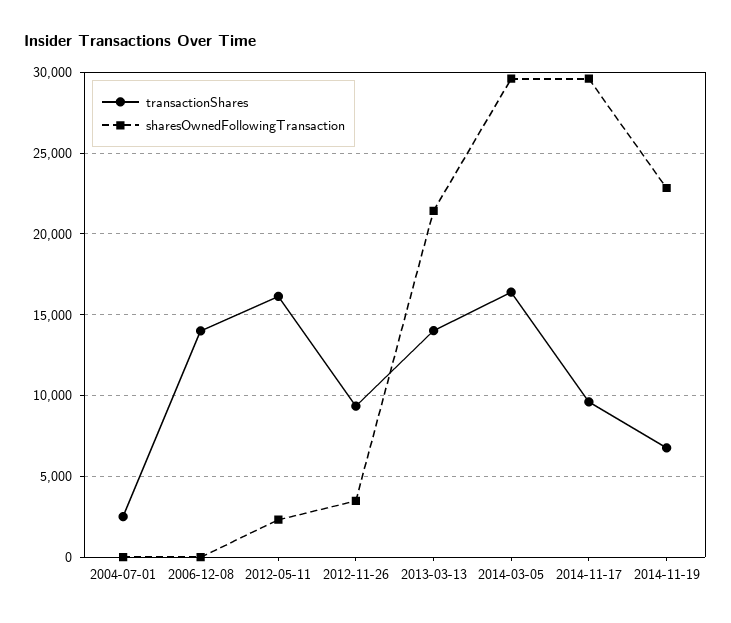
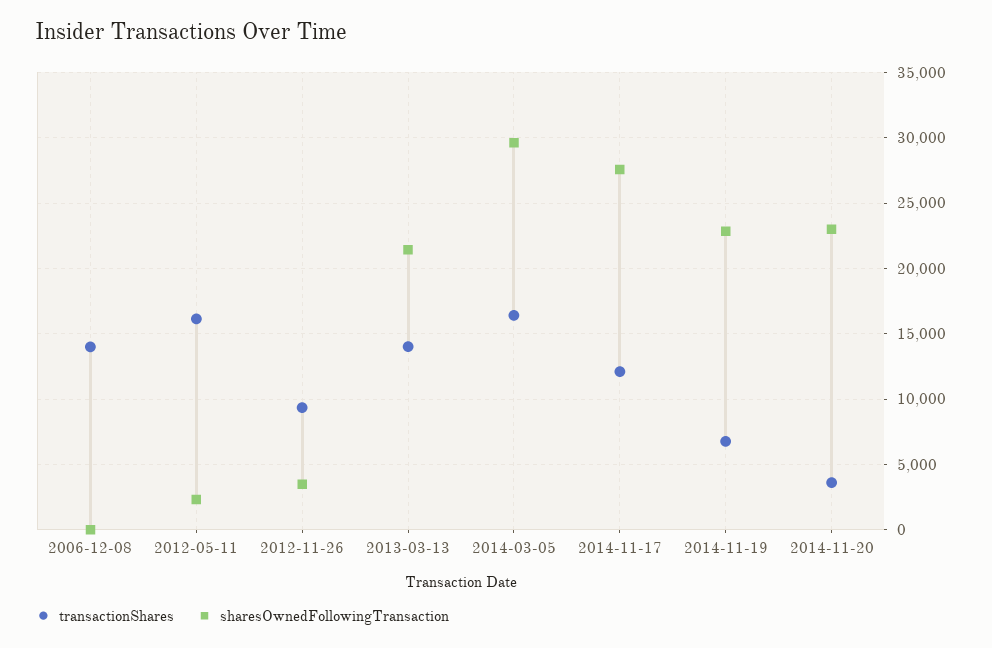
transactionShares, 2004-07-01: 2500 -> none
sharesOwnedFollowingTransaction, 2004-07-01: 0 -> none
transactionShares, 2014-11-17: 9500 -> 12000
sharesOwnedFollowingTransaction, 2014-11-17: 29500 -> 27500
transactionShares, 2014-11-20: none -> 3500
sharesOwnedFollowingTransaction, 2014-11-20: none -> 23000

